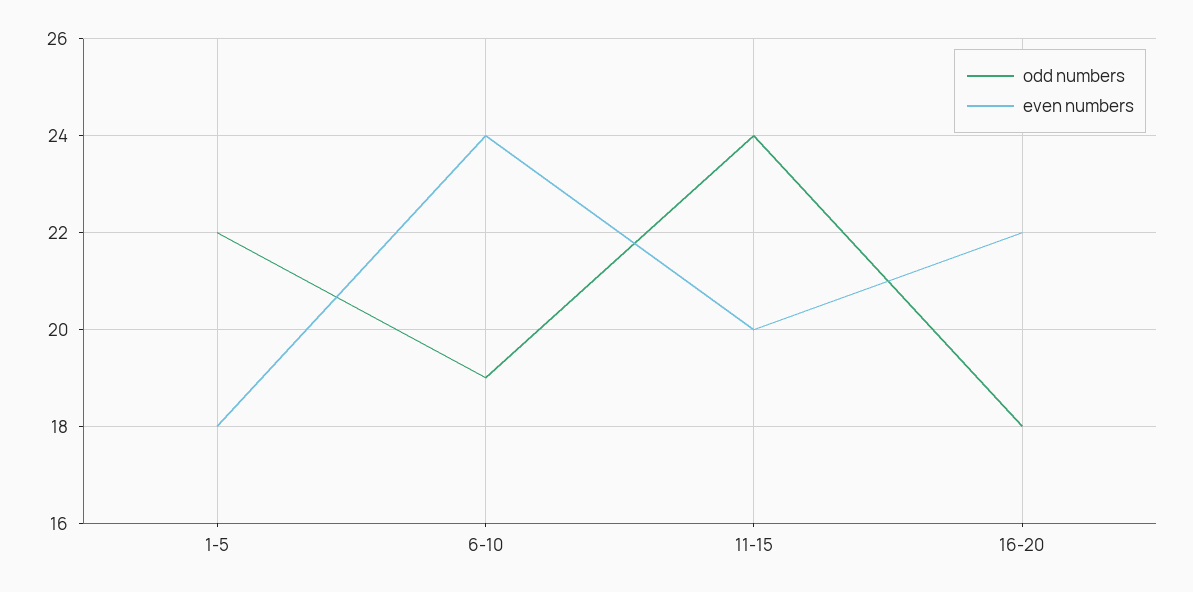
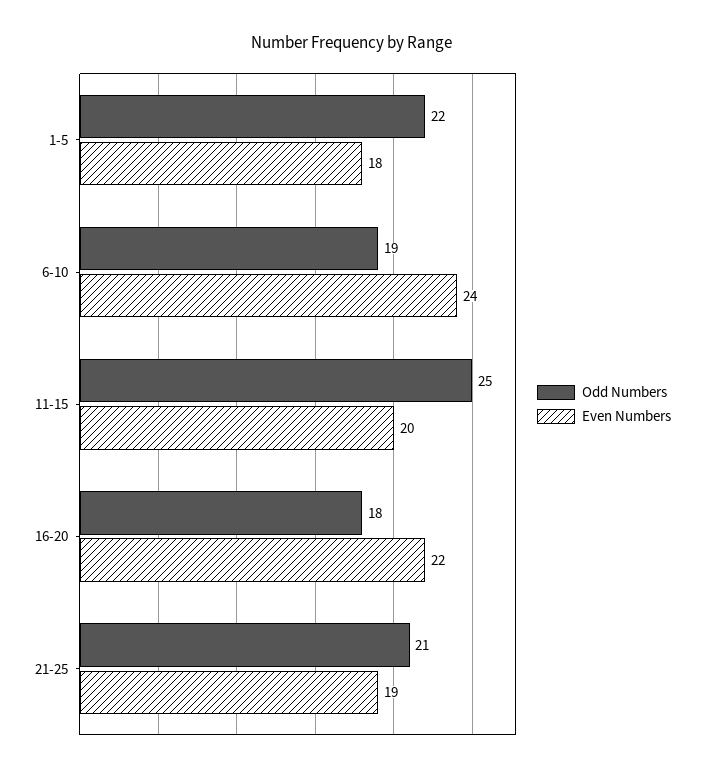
odd numbers, 11-15: 24 -> 25
odd numbers, 21-25: none -> 21
even numbers, 21-25: none -> 19

